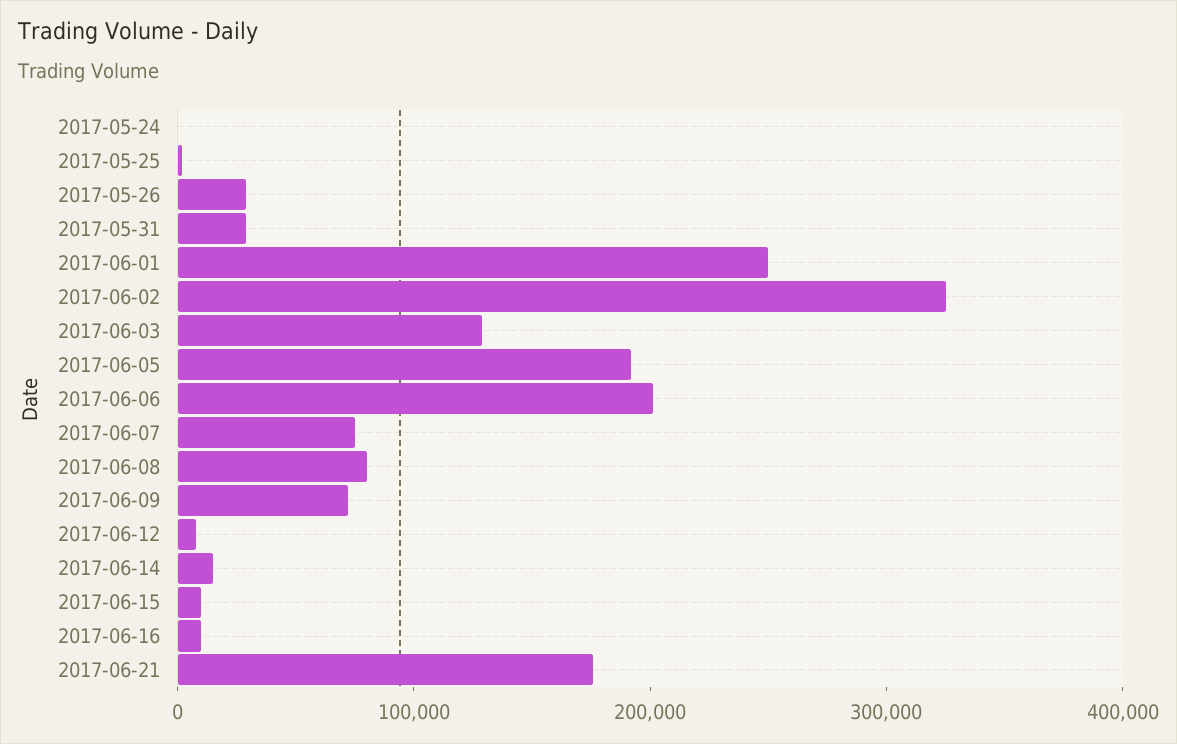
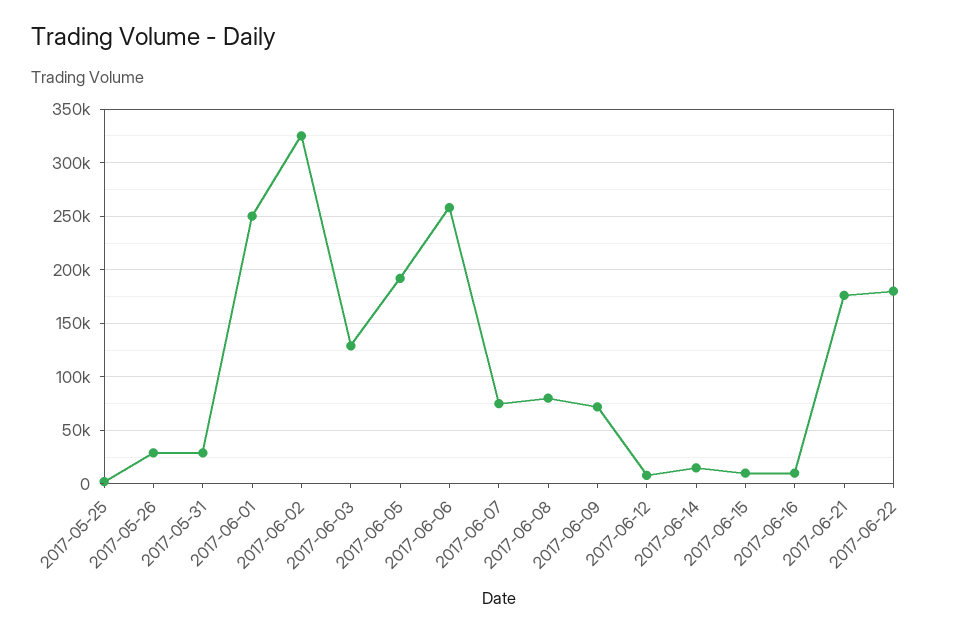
2017-05-24: 0 -> none
2017-06-06: 200000 -> 260000
2017-06-22: none -> 180000

